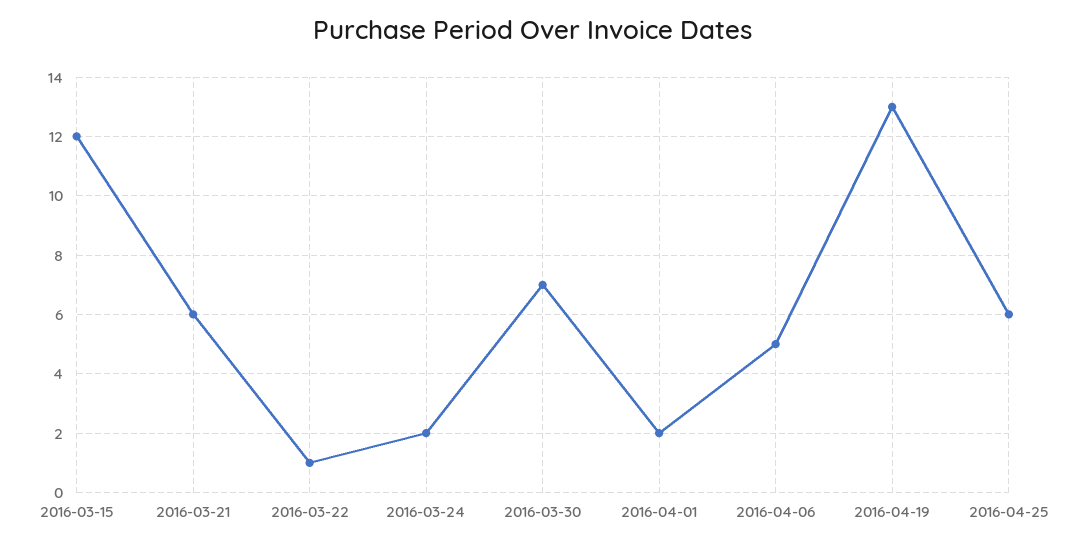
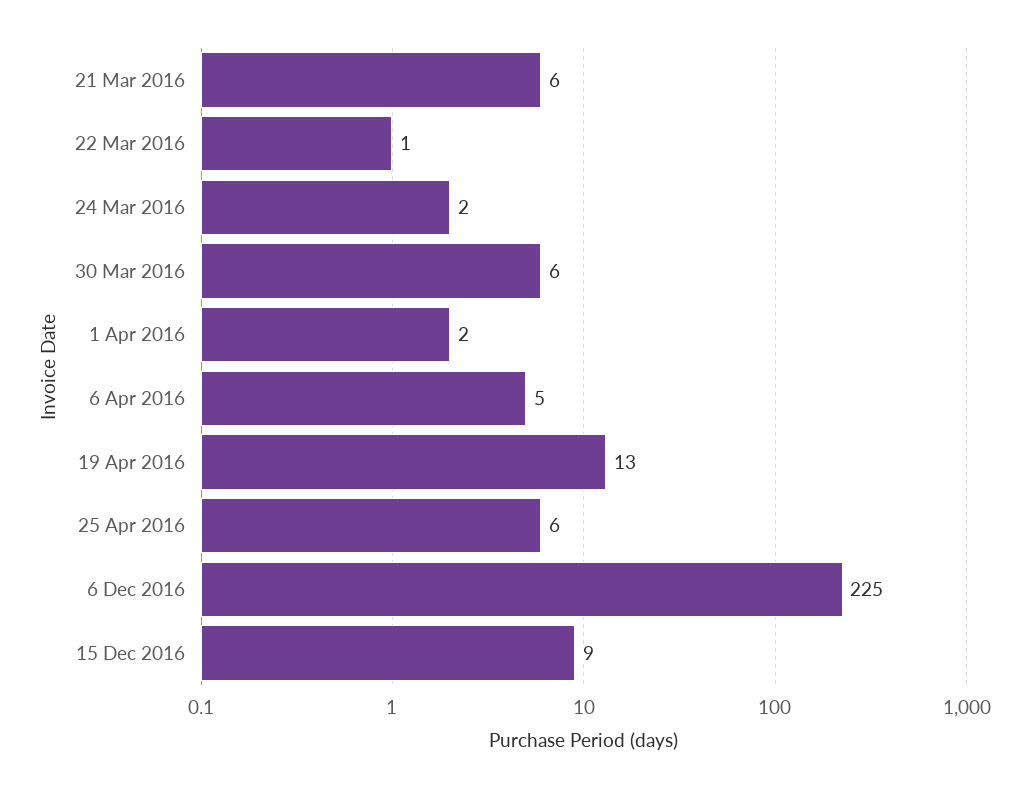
2016-03-15: 12 -> none
2016-03-30: 7 -> 6
6 Dec 2016: none -> 225
15 Dec 2016: none -> 9

